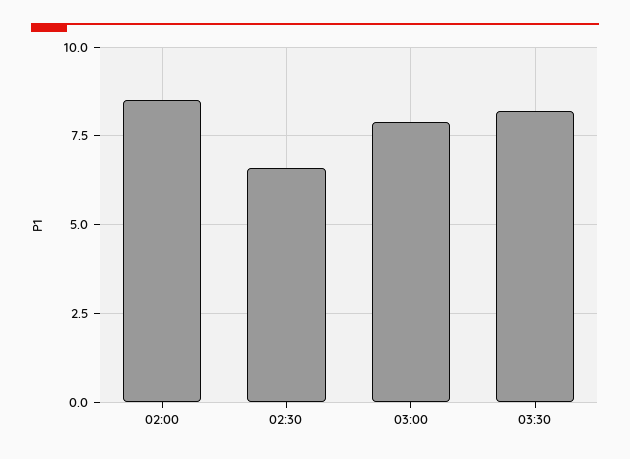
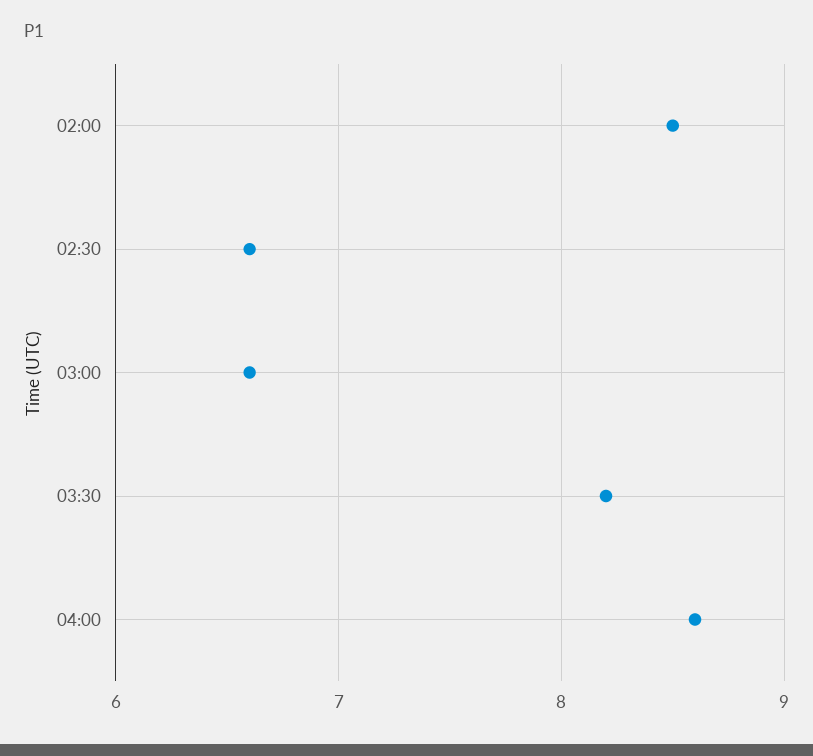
03:00: 8 -> 6.6
04:00: none -> 8.6

